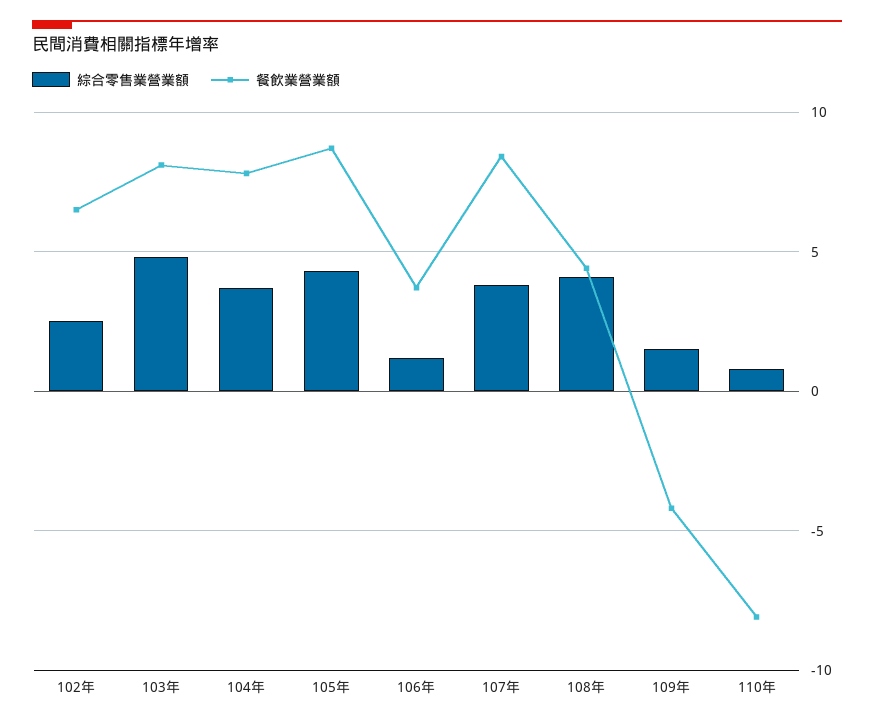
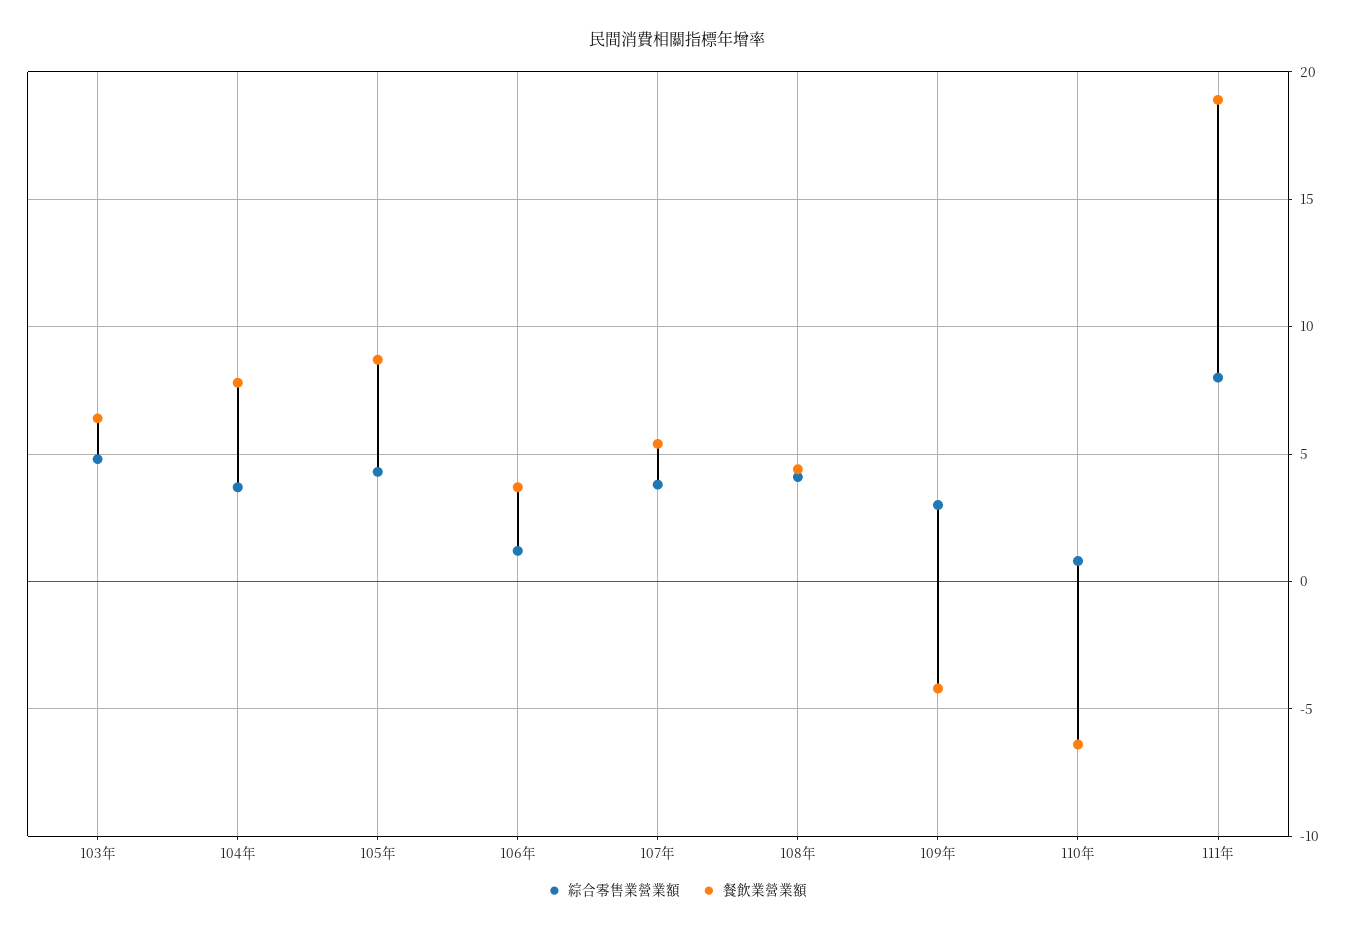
綜合零售業營業額, 102年: 2.5 -> none
餐飲業營業額, 102年: 6.5 -> none
餐飲業營業額, 103年: 8 -> 6.5
餐飲業營業額, 107年: 8.5 -> 5.5
綜合零售業營業額, 109年: 1.5 -> 3
餐飲業營業額, 110年: -8 -> -6.5
綜合零售業營業額, 111年: none -> 8
餐飲業營業額, 111年: none -> 19

